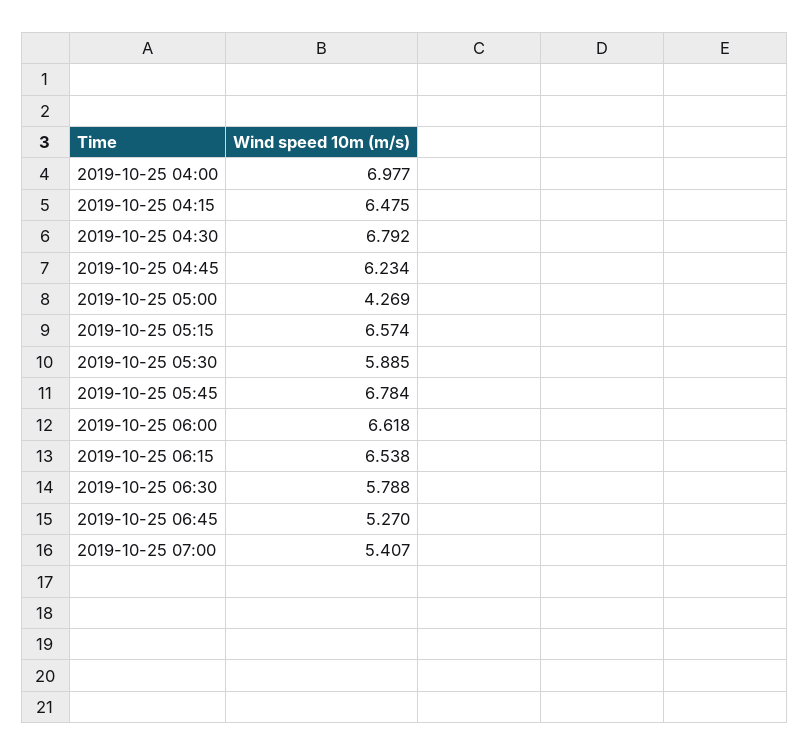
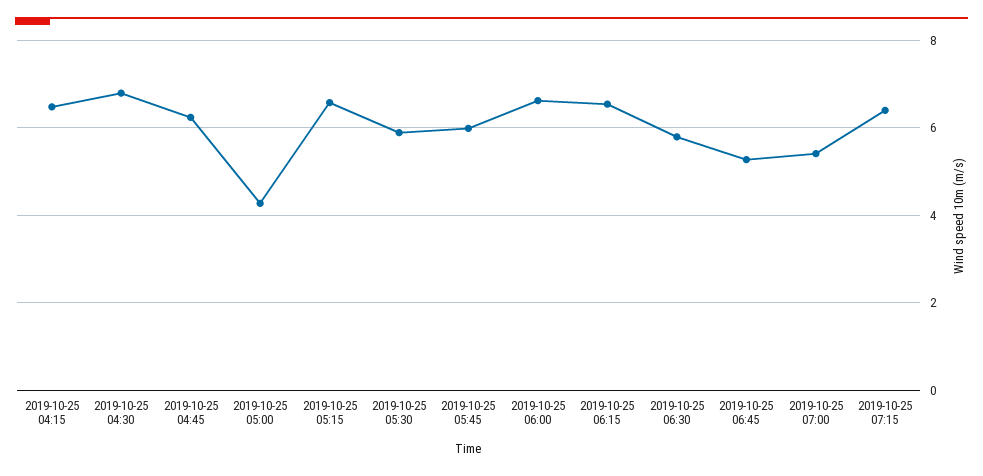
2019-10-25 04:00: 6.977 -> none
2019-10-25 05:45: 6.784 -> 6
2019-10-25 07:15: none -> 6.4

